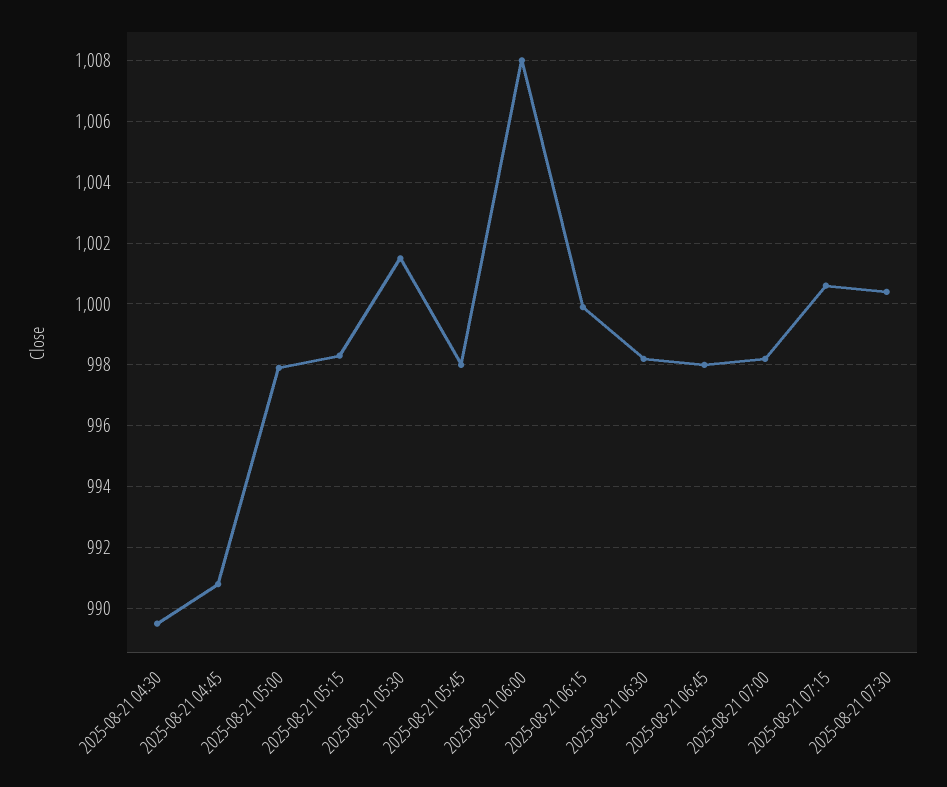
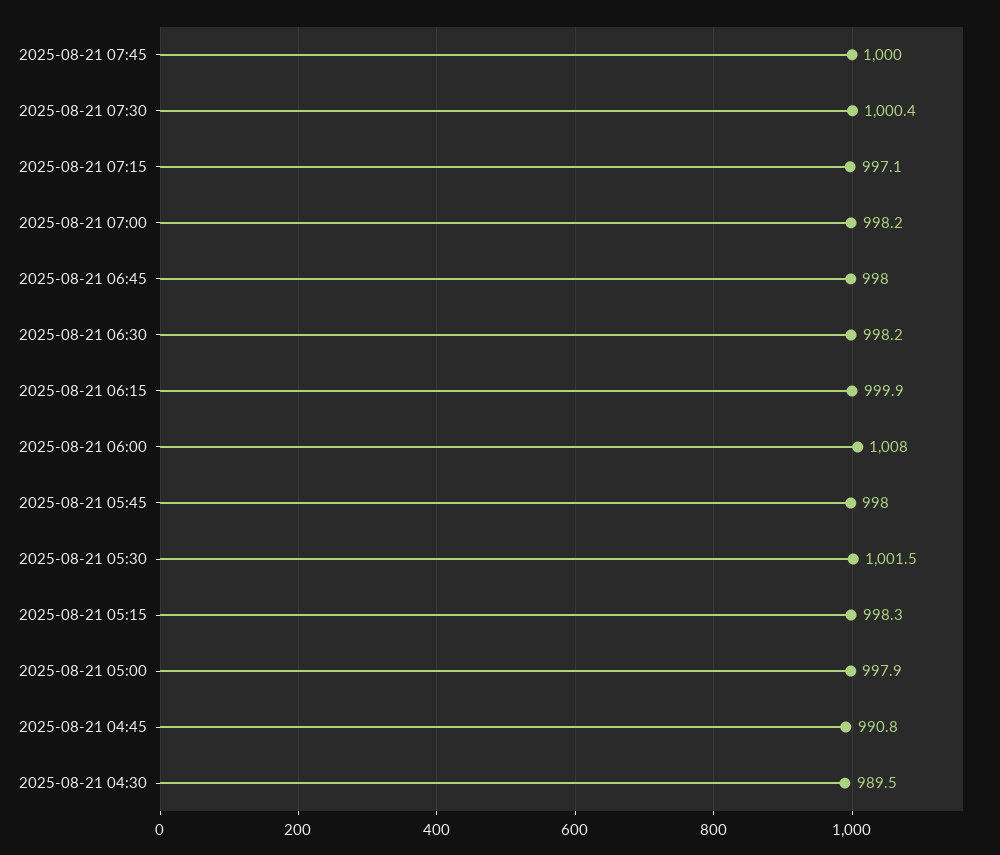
2025-08-21 07:15: 1000.5 -> 997.1
2025-08-21 07:45: none -> 1000

